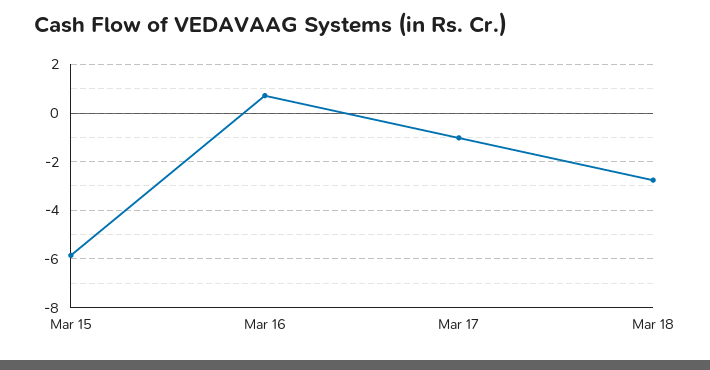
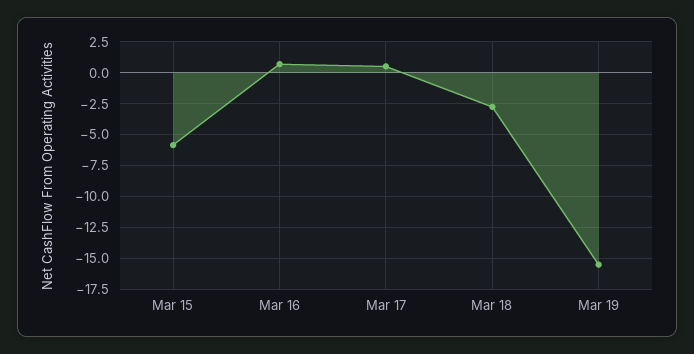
Mar 17: -1 -> 0.5
Mar 19: none -> -15.5

